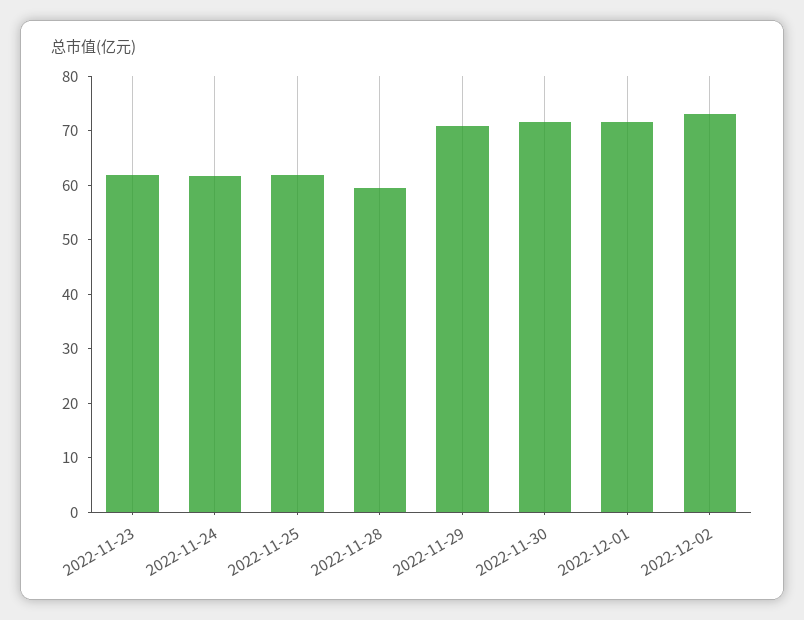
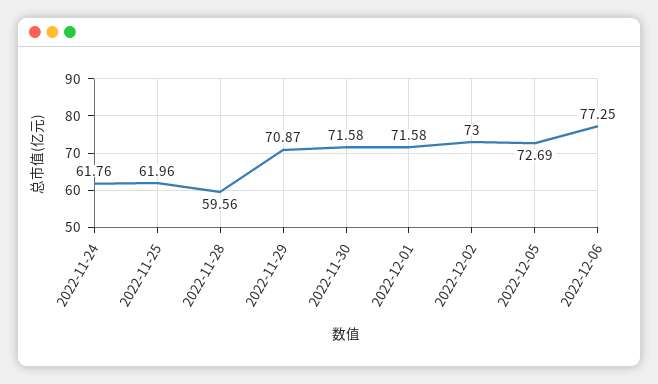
2022-11-23: 62 -> none
2022-12-05: none -> 72.69
2022-12-06: none -> 77.25

